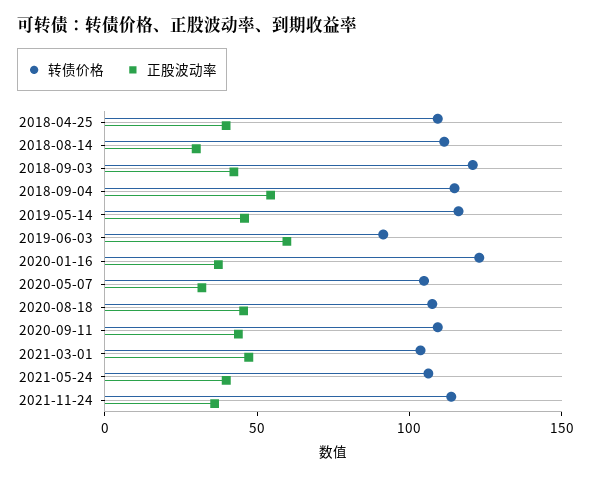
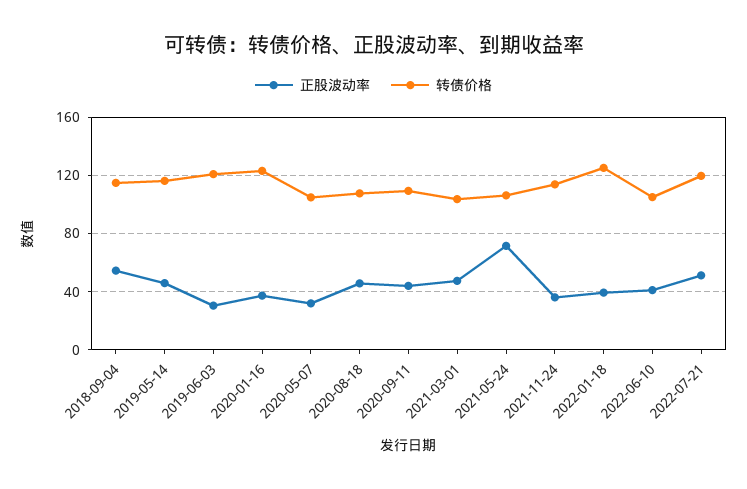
转债价格, 2018-04-25: 110 -> none
正股波动率, 2018-04-25: 40 -> none
转债价格, 2018-08-14: 110 -> none
正股波动率, 2018-08-14: 30 -> none
转债价格, 2018-09-03: 120 -> none
正股波动率, 2018-09-03: 40 -> none
转债价格, 2019-06-03: 90 -> 120
正股波动率, 2019-06-03: 60 -> 30
正股波动率, 2021-05-24: 40 -> 70
正股波动率, 2022-01-18: none -> 40
转债价格, 2022-01-18: none -> 125
正股波动率, 2022-06-10: none -> 40
转债价格, 2022-06-10: none -> 105
正股波动率, 2022-07-21: none -> 50
转债价格, 2022-07-21: none -> 120

